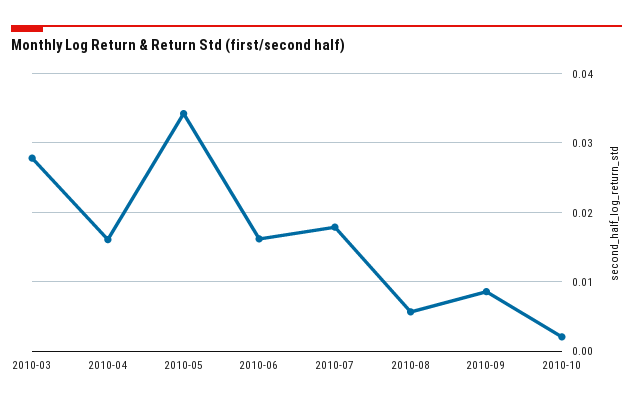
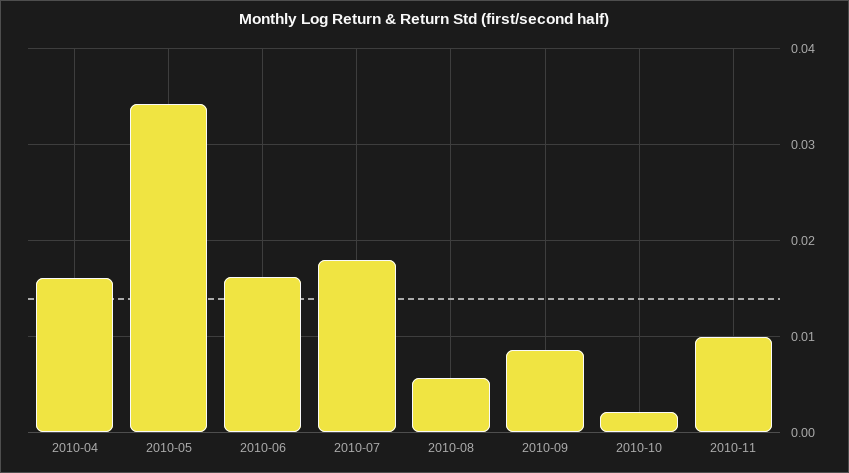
2010-03: 0.028 -> none
2010-11: none -> 0.01

